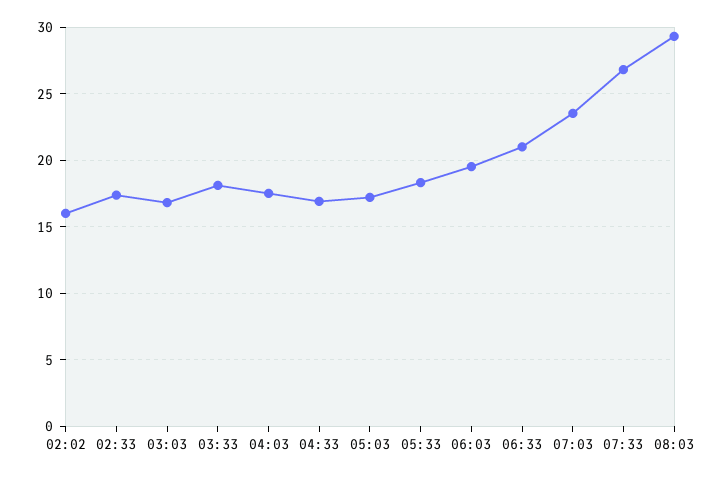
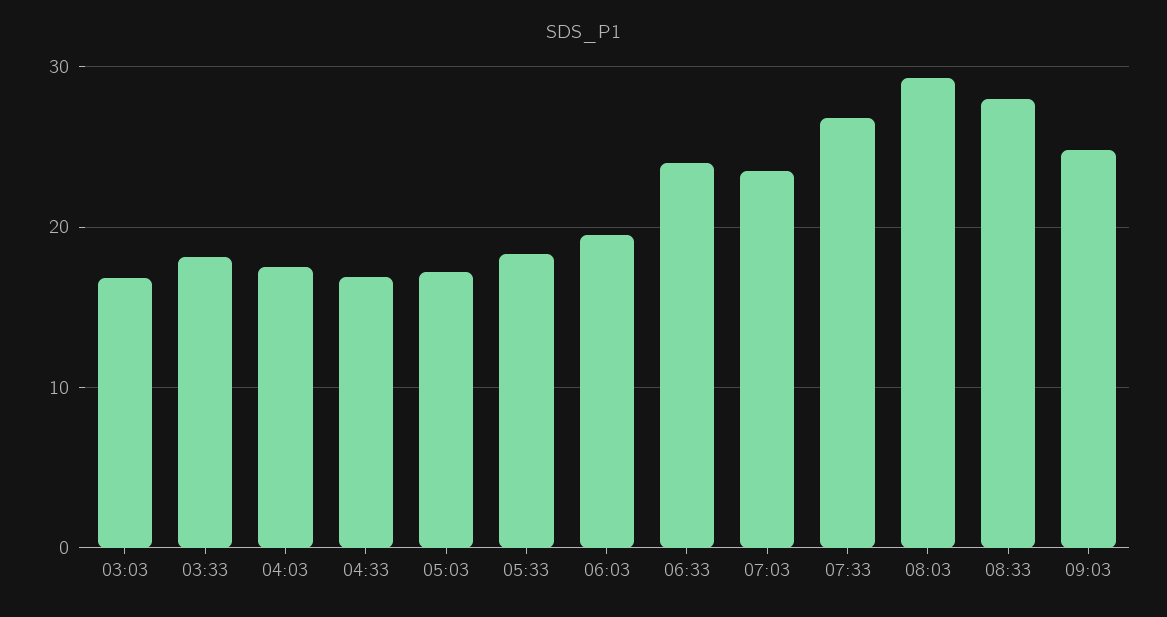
02:02: 16 -> none
02:33: 17.5 -> none
06:33: 21 -> 24
08:33: none -> 28
09:03: none -> 25

